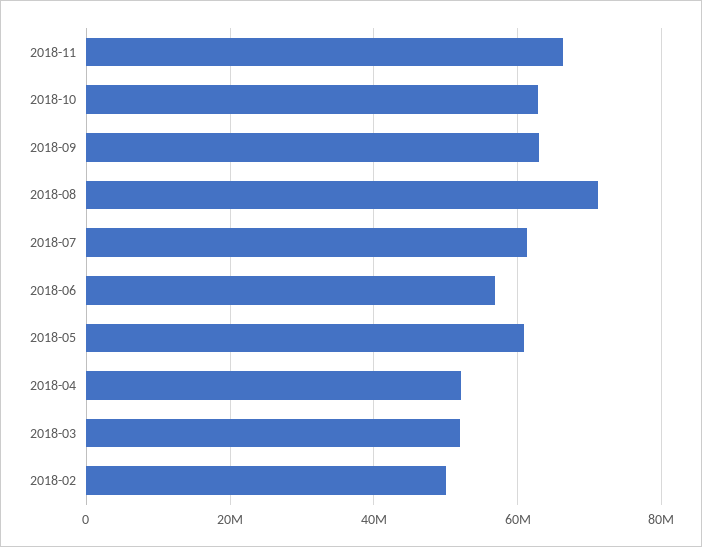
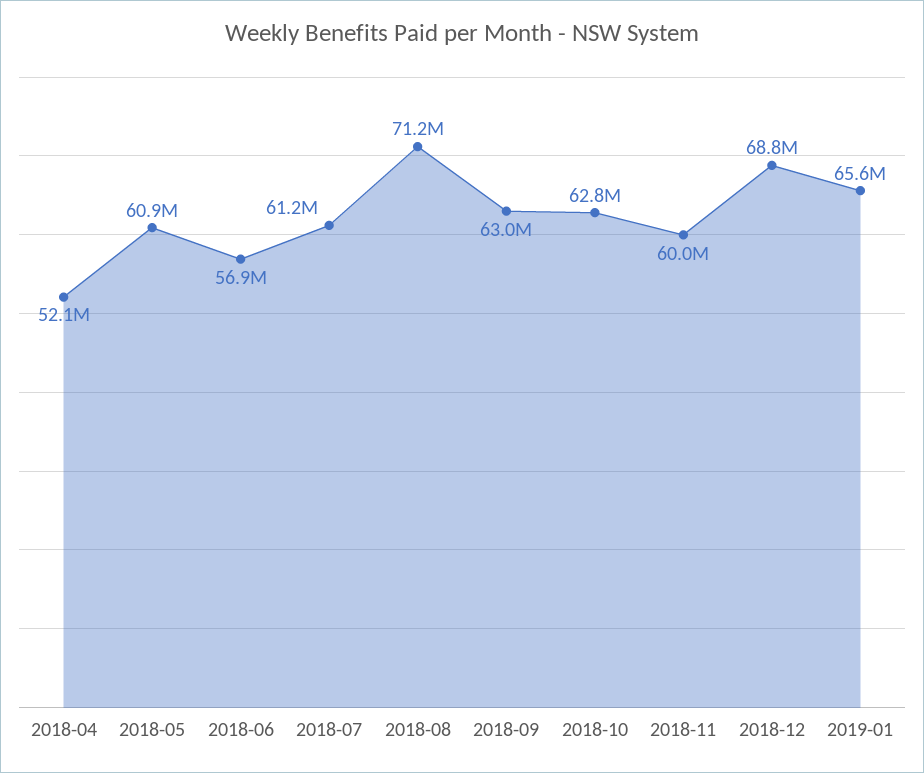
2018-11: 66000000 -> 60000000
2018-03: 52000000 -> none
2018-02: 50000000 -> none
2018-12: none -> 68800000
2019-01: none -> 65600000

